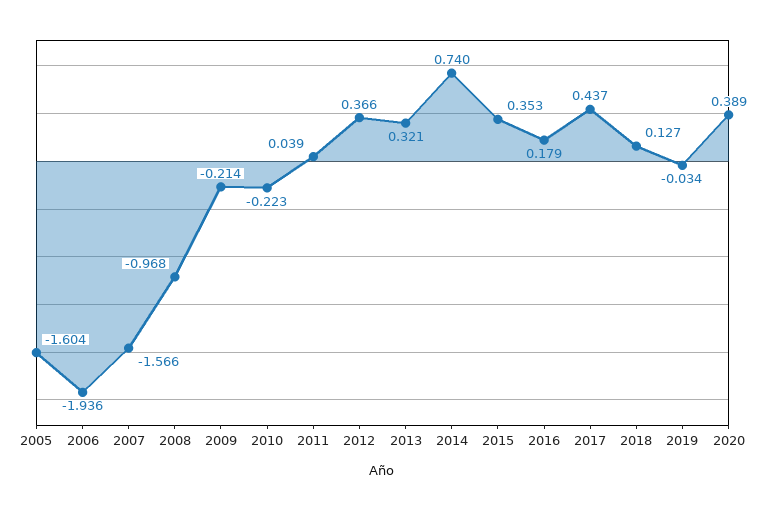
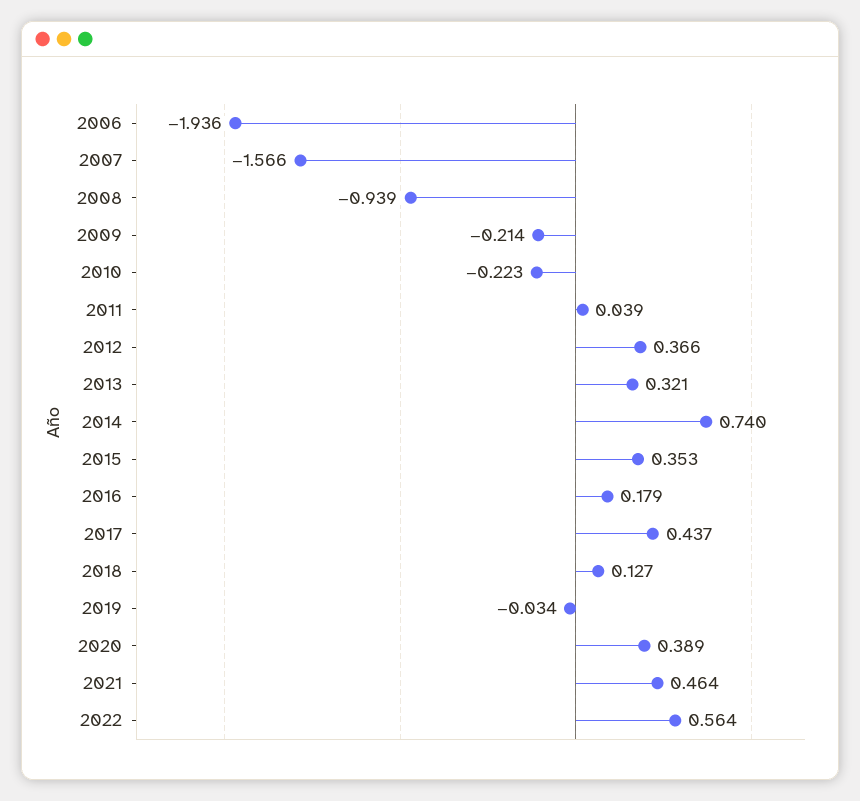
2005: -1.604 -> none
2008: -0.968 -> -0.939
2021: none -> 0.464
2022: none -> 0.564

